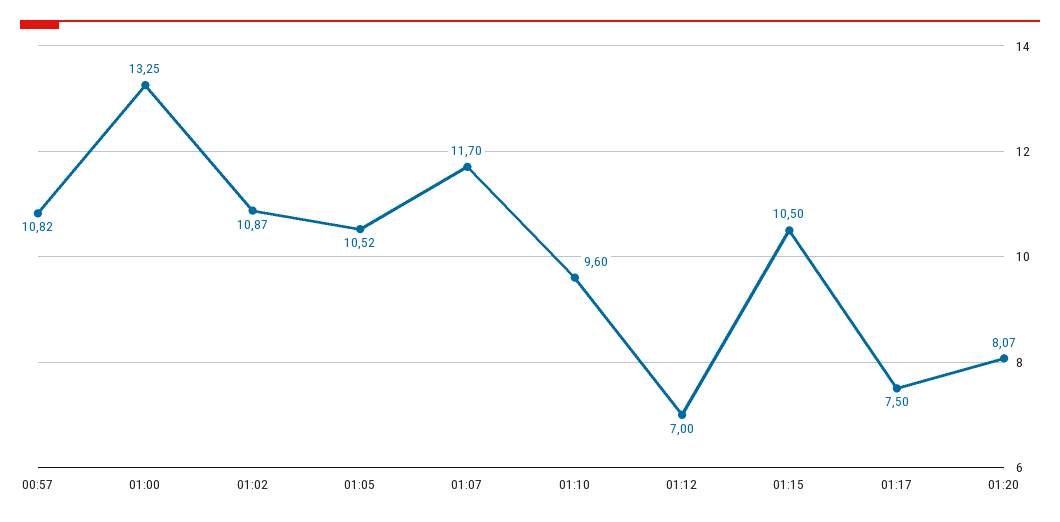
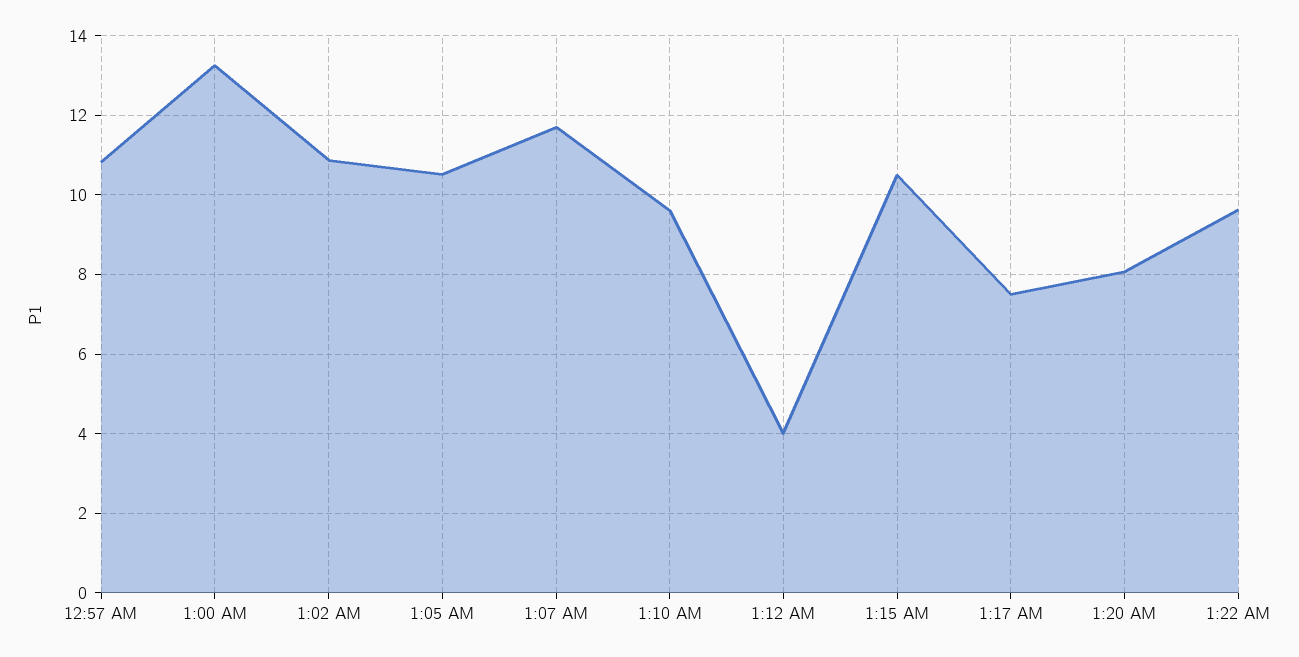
01:12: 7 -> 4
1:22 AM: none -> 9.6

